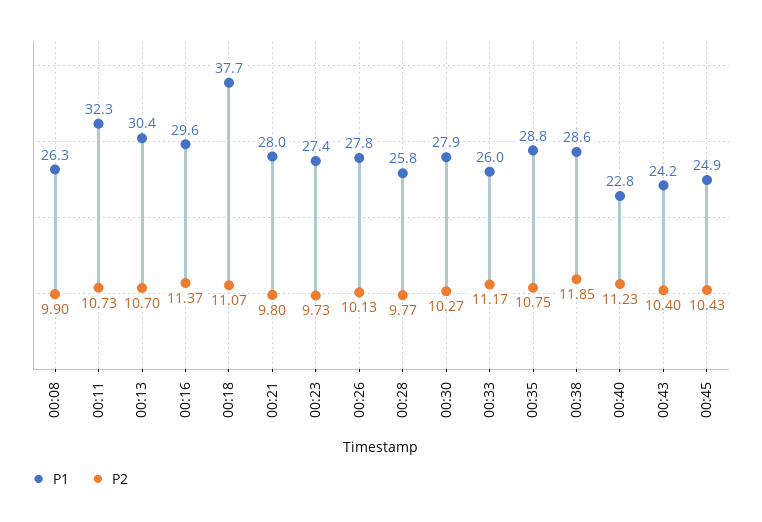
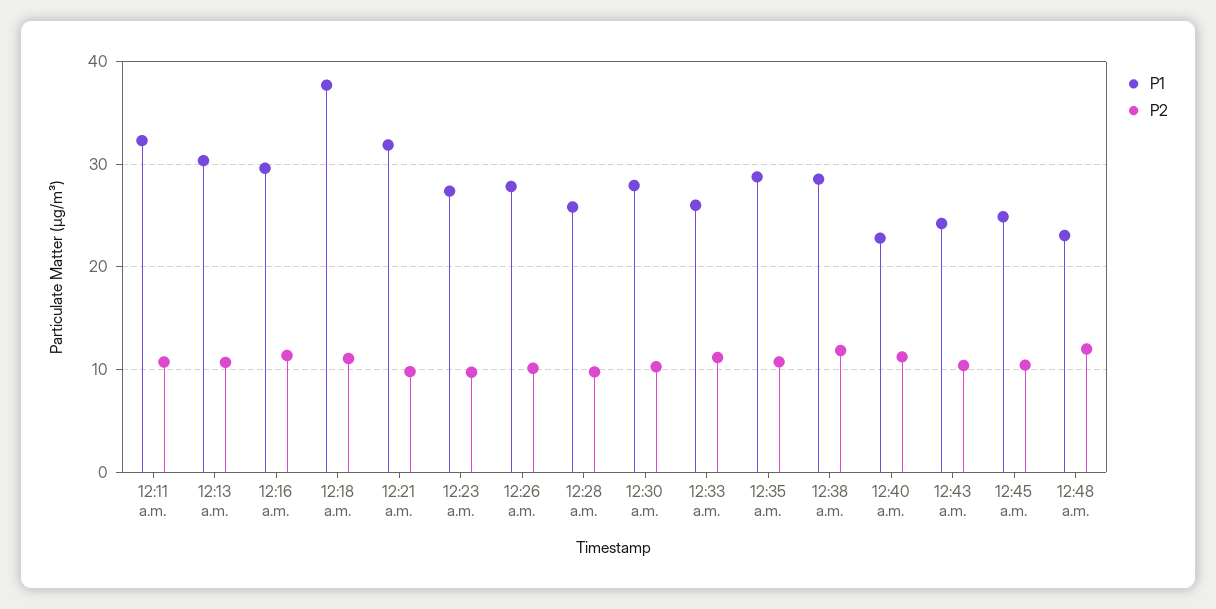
P1, 00:08: 26.3 -> none
P2, 00:08: 9.9 -> none
P1, 00:21: 28 -> 32
P1, 12:48 a.m.: none -> 23
P2, 12:48 a.m.: none -> 12

